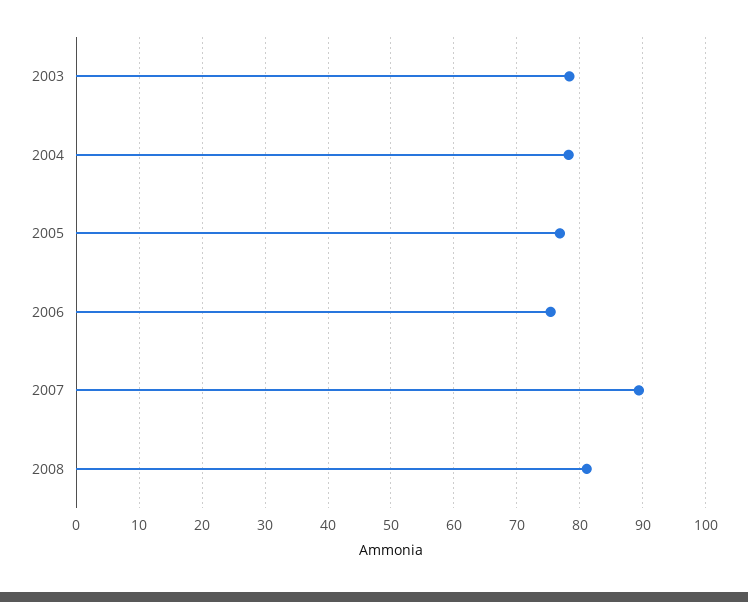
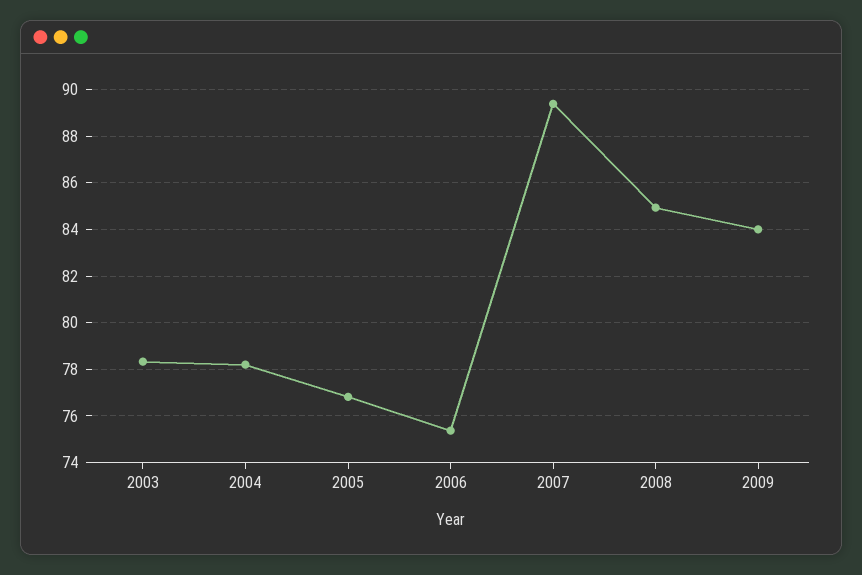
2008: 81 -> 85
2009: none -> 84

